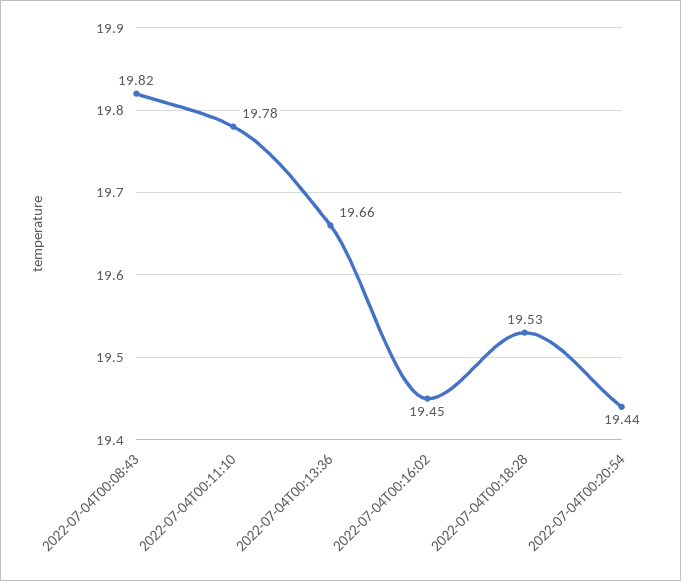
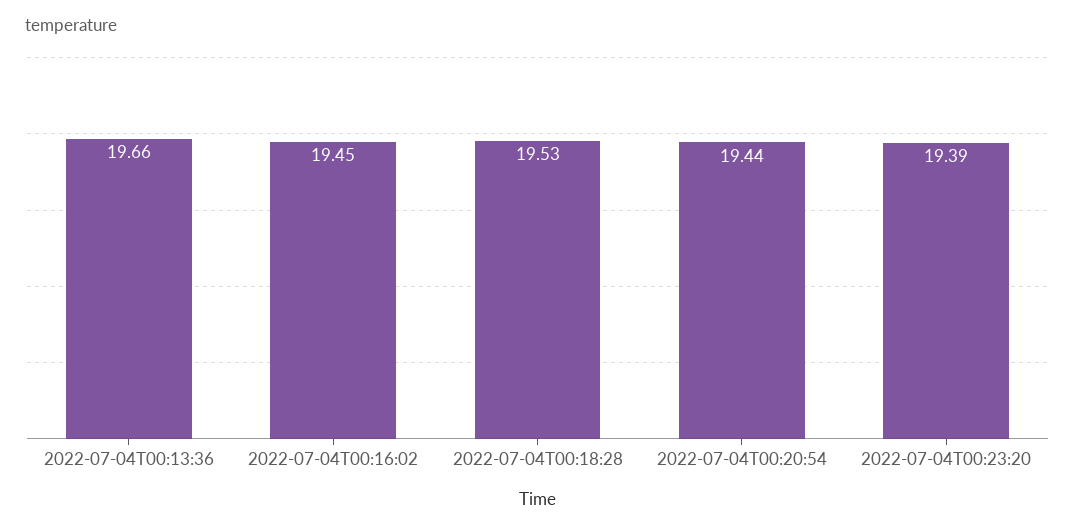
2022-07-04T00:08:43: 19.82 -> none
2022-07-04T00:11:10: 19.78 -> none
2022-07-04T00:23:20: none -> 19.39

